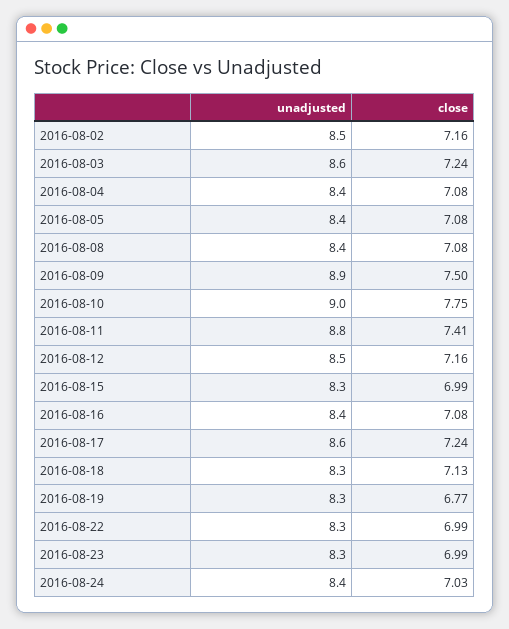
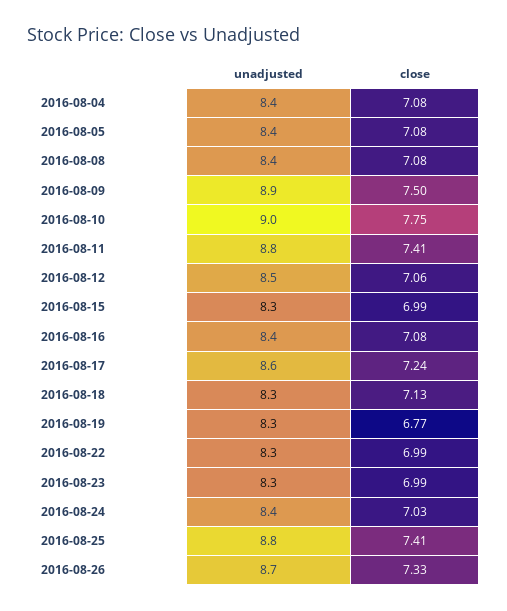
unadjusted, 2016-08-02: 8.5 -> none
close, 2016-08-02: 7.16 -> none
unadjusted, 2016-08-03: 8.6 -> none
close, 2016-08-03: 7.24 -> none
close, 2016-08-12: 7.16 -> 7.06
unadjusted, 2016-08-25: none -> 8.8
close, 2016-08-25: none -> 7.41
unadjusted, 2016-08-26: none -> 8.7
close, 2016-08-26: none -> 7.33

